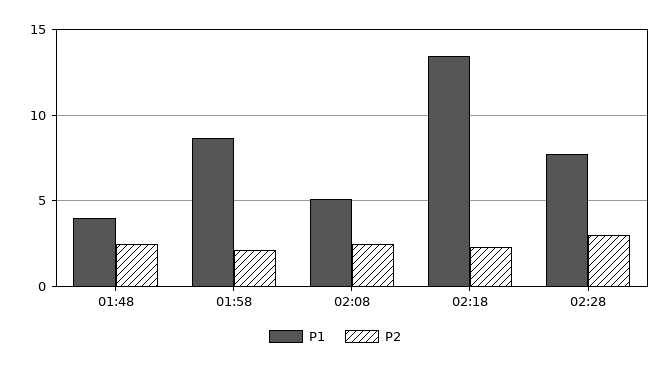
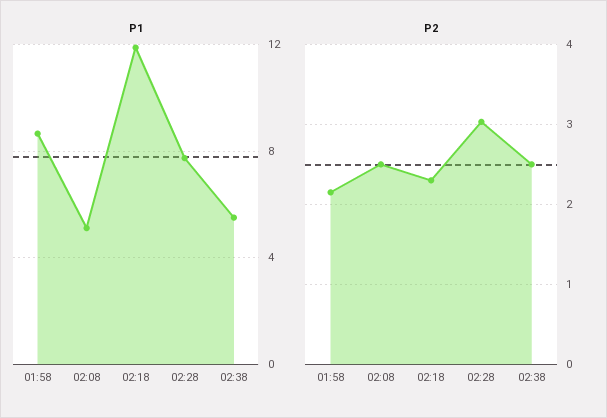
P1, 01:48: 4 -> none
P2, 01:48: 2.5 -> none
P1, 02:18: 13.5 -> 12
P1, 02:38: none -> 5.5
P2, 02:38: none -> 2.5

